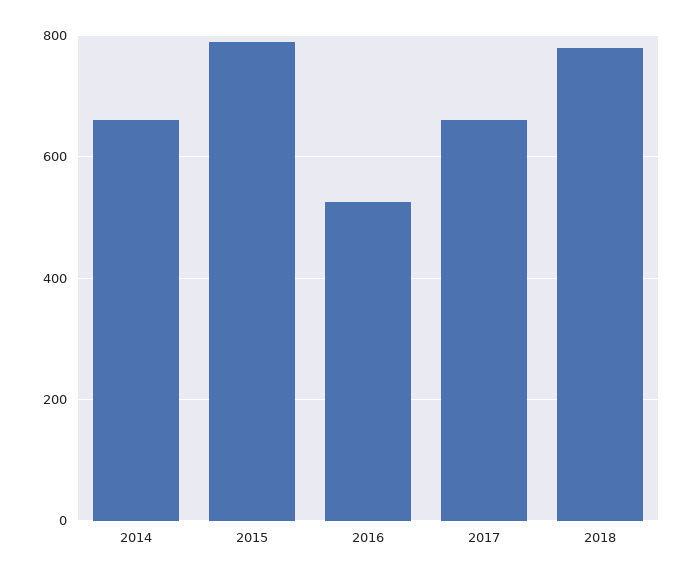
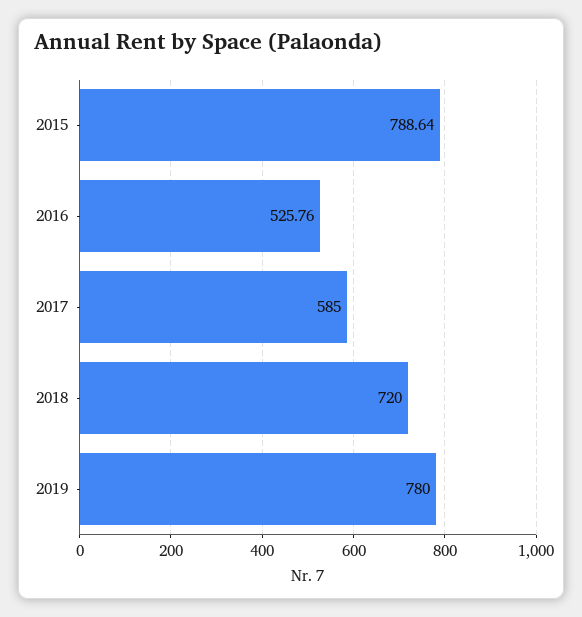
2014: 660 -> none
2017: 660 -> 585
2018: 780 -> 720
2019: none -> 780

